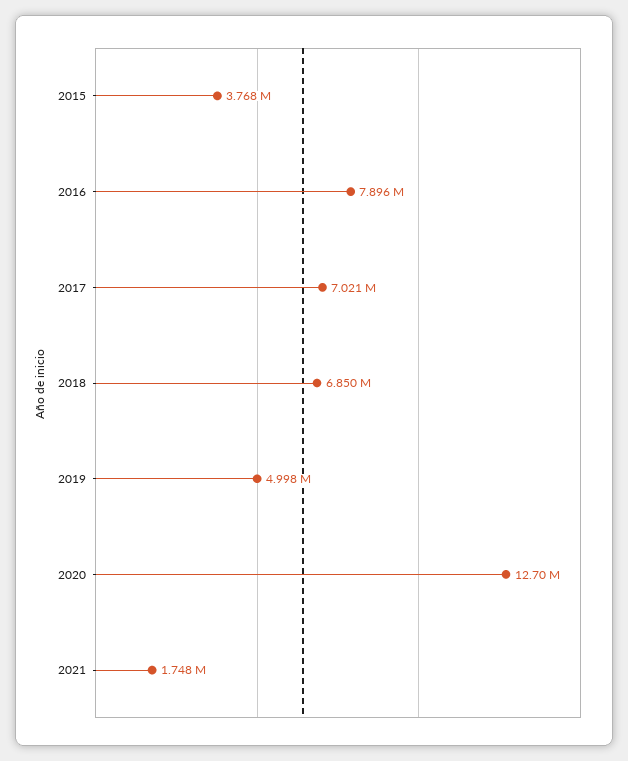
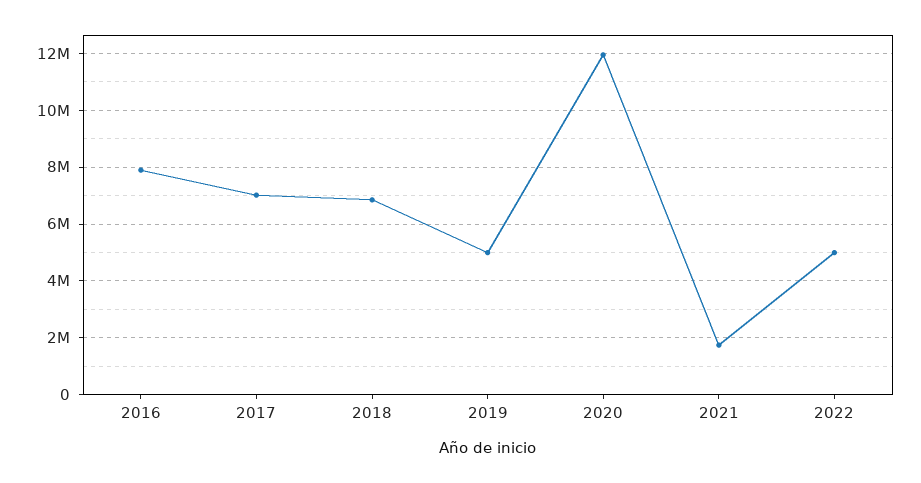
2015: 3768000 -> none
2020: 12700000 -> 12000000
2022: none -> 5000000

